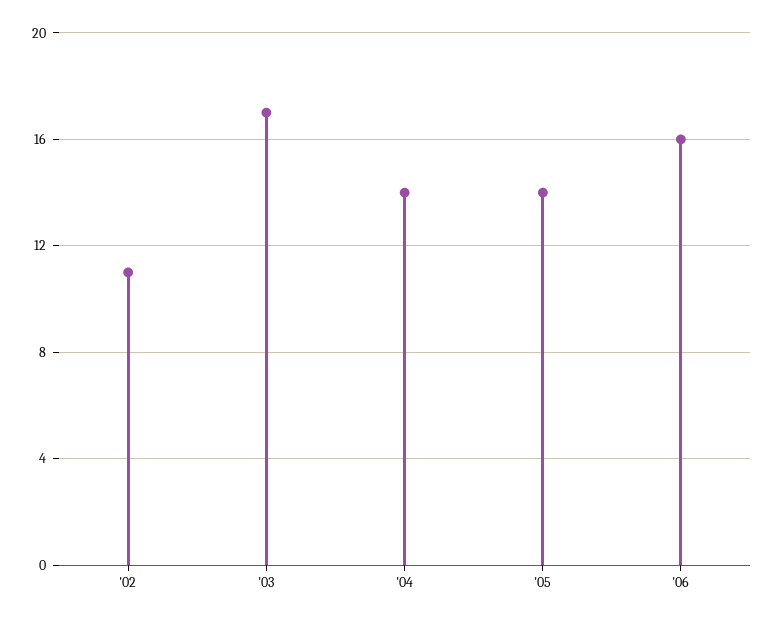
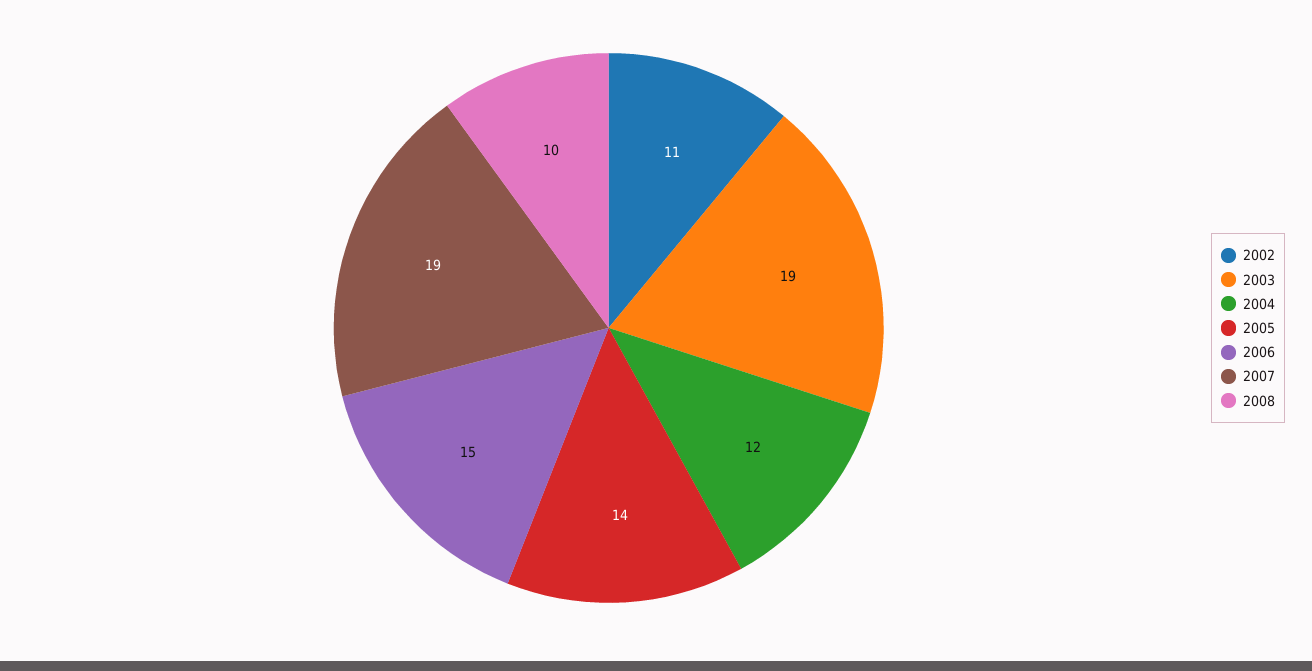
'03: 17 -> 19
'04: 14 -> 12
'06: 16 -> 15
2007: none -> 19
2008: none -> 10

